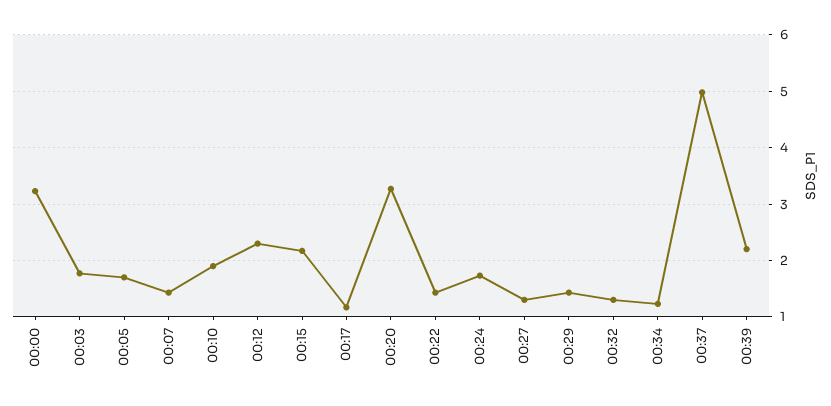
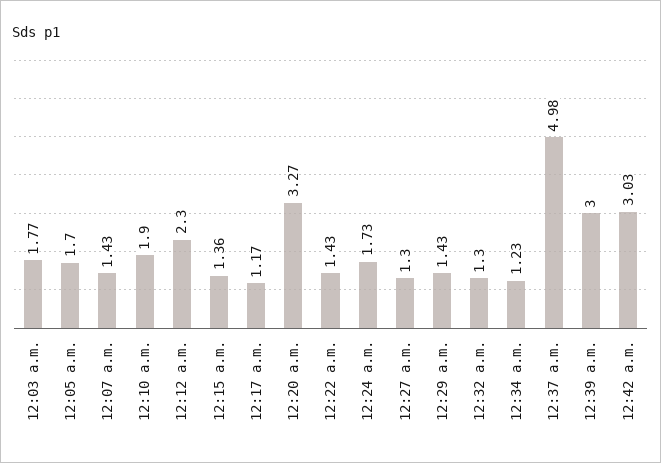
00:00: 3.2 -> none
00:15: 2.2 -> 1.36
00:39: 2.2 -> 3
12:42 a.m.: none -> 3.03

